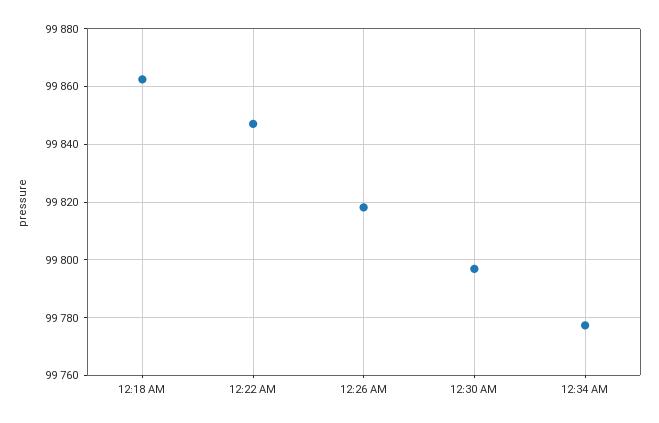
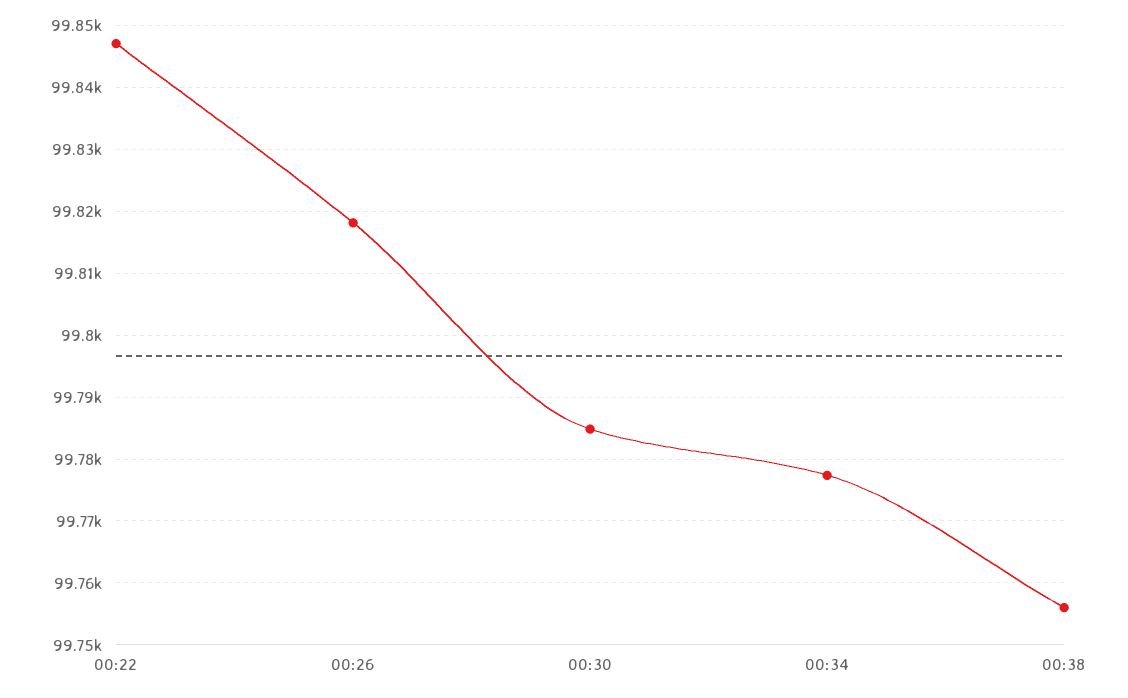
12:18 AM: 99862.5 -> none
12:30 AM: 99797.5 -> 99785
00:38: none -> 99756

